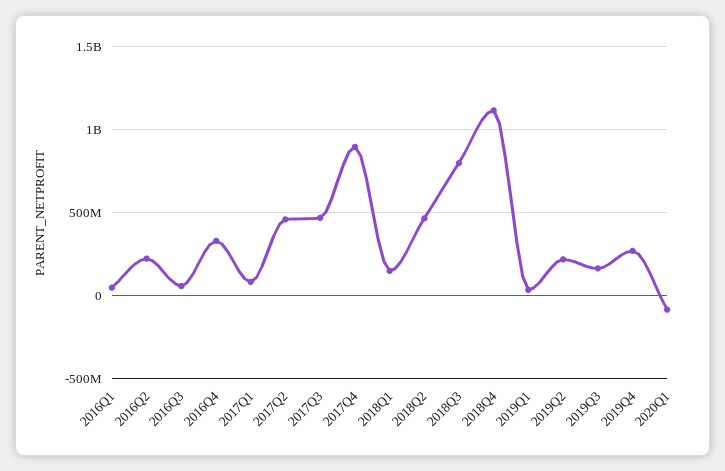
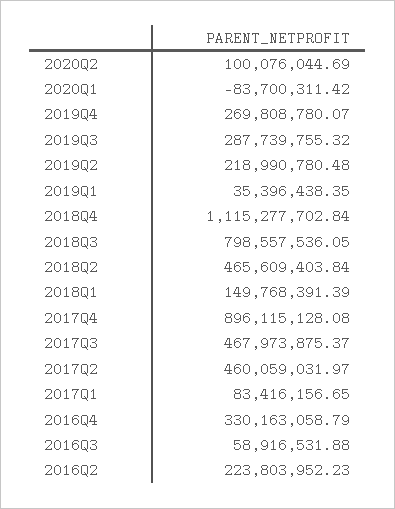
2016Q1: 50000000 -> none
2019Q3: 150000000 -> 287739755.32
2020Q2: none -> 100076044.69

